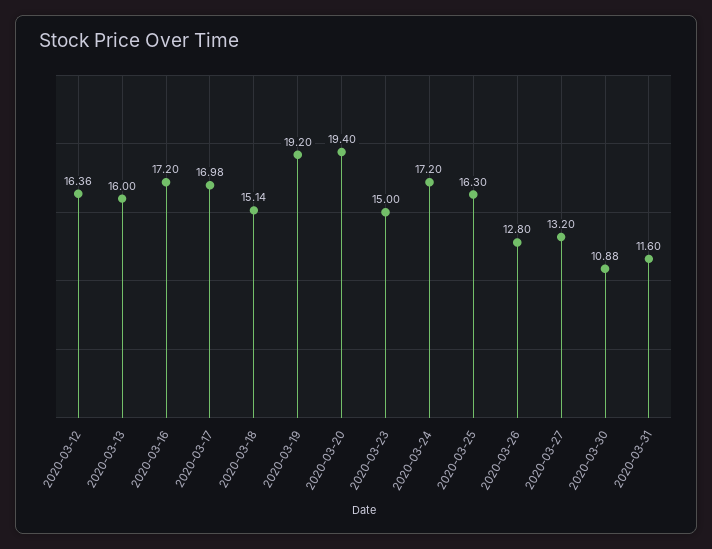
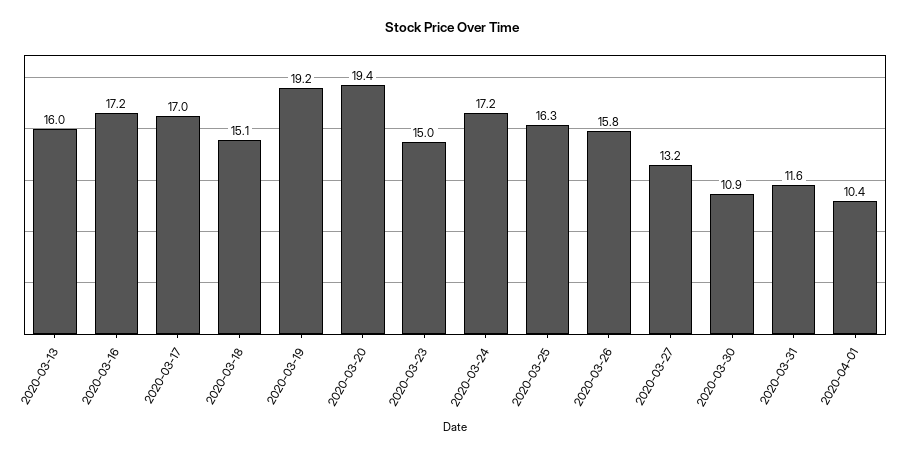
2020-03-12: 16.36 -> none
2020-03-26: 12.8 -> 15.8
2020-04-01: none -> 10.4

